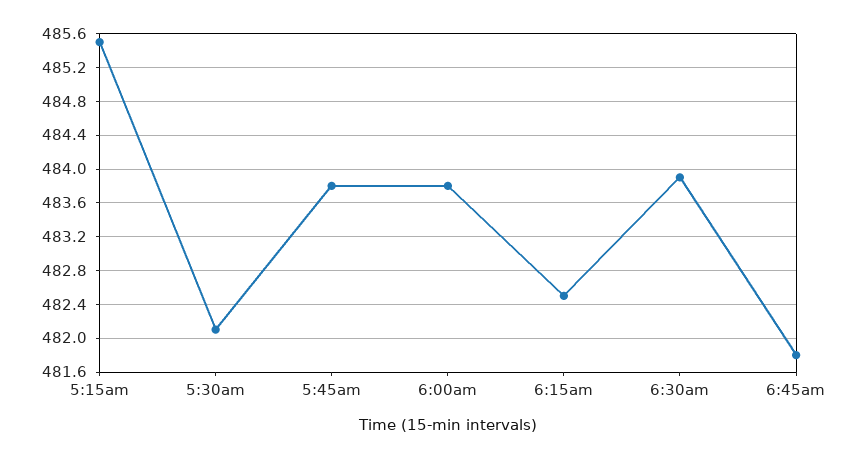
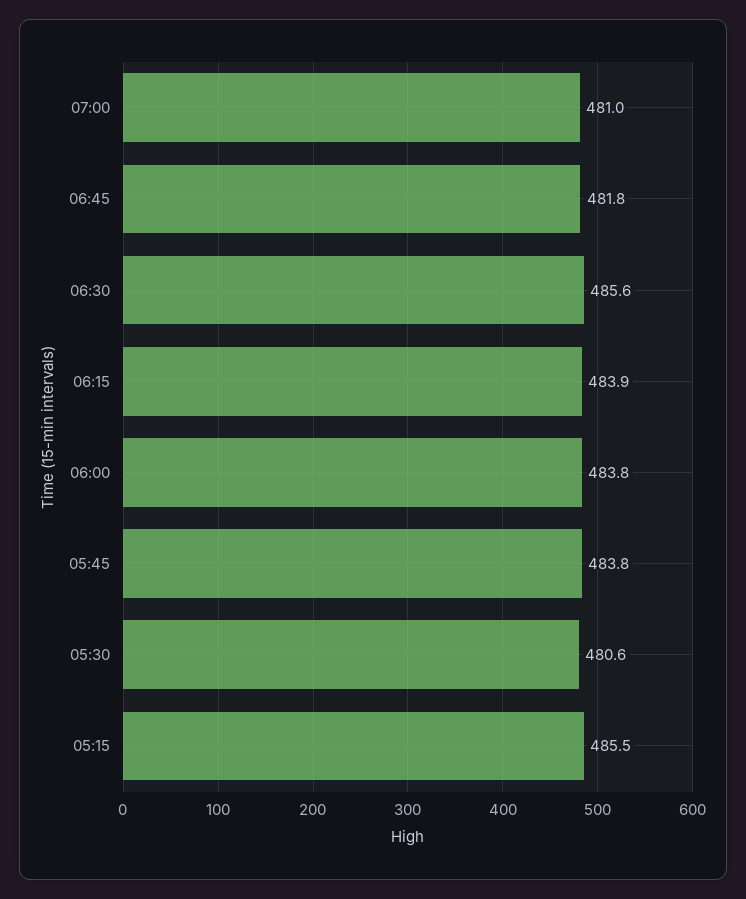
5:30am: 482.1 -> 480.6
6:15am: 482.5 -> 483.9
6:30am: 483.9 -> 485.6
07:00: none -> 481

